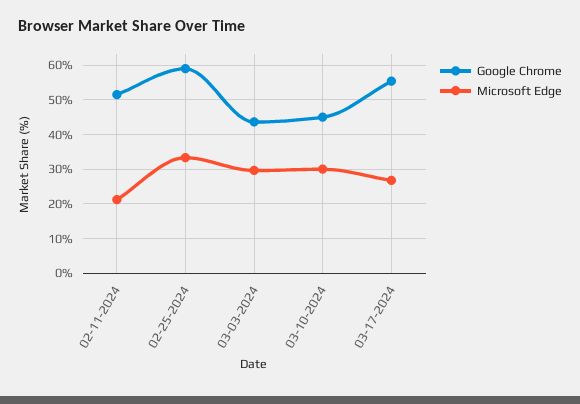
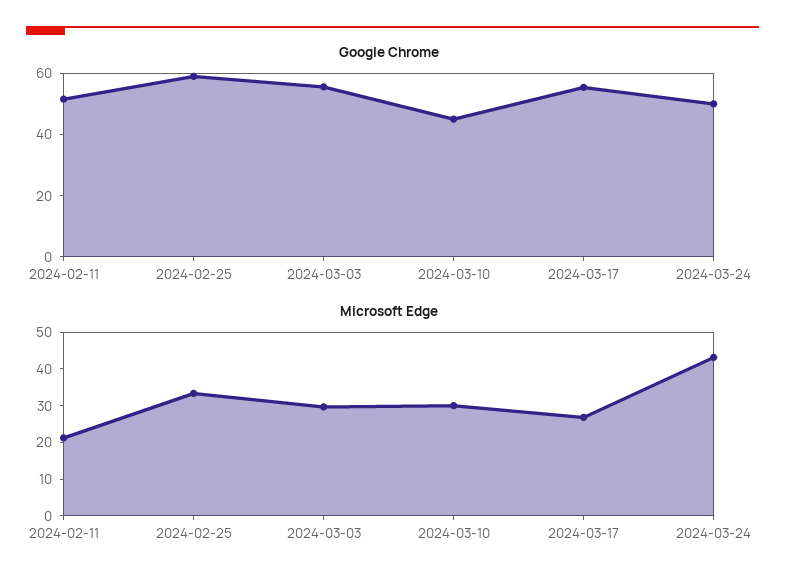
Google Chrome, 03-03-2024: 44 -> 55
Google Chrome, 2024-03-24: none -> 50
Microsoft Edge, 2024-03-24: none -> 42.5

